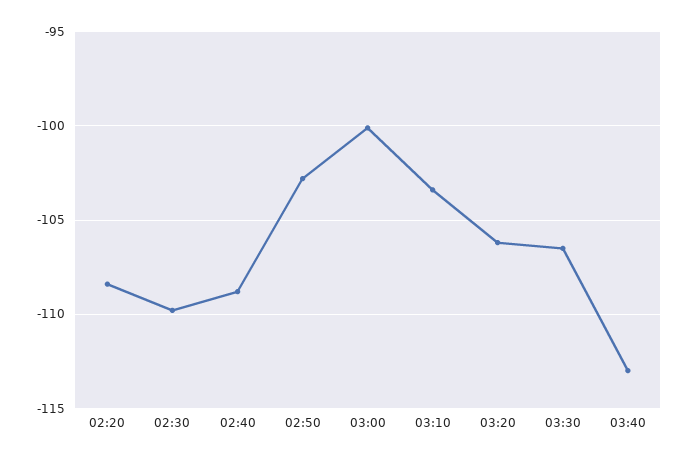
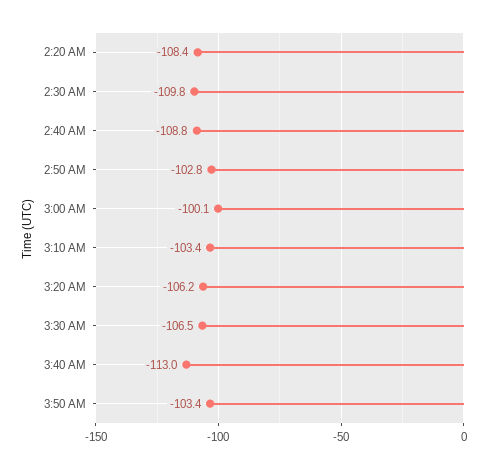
3:50 AM: none -> -103.4

